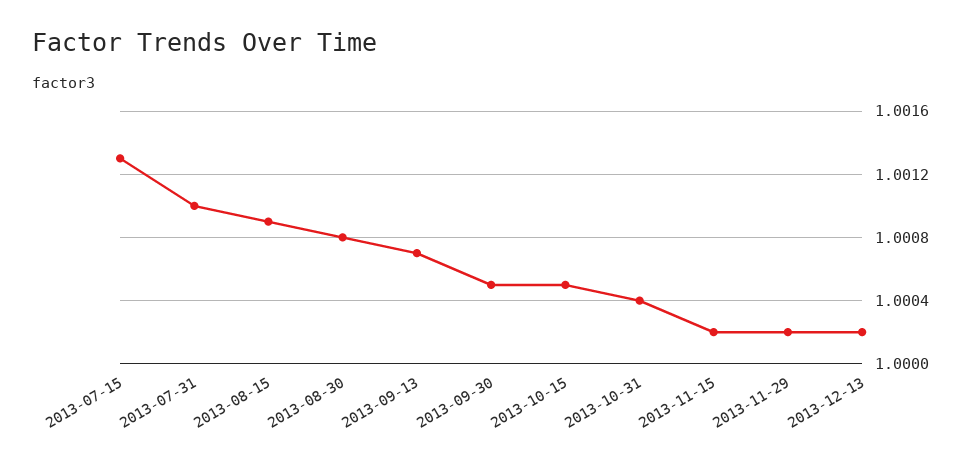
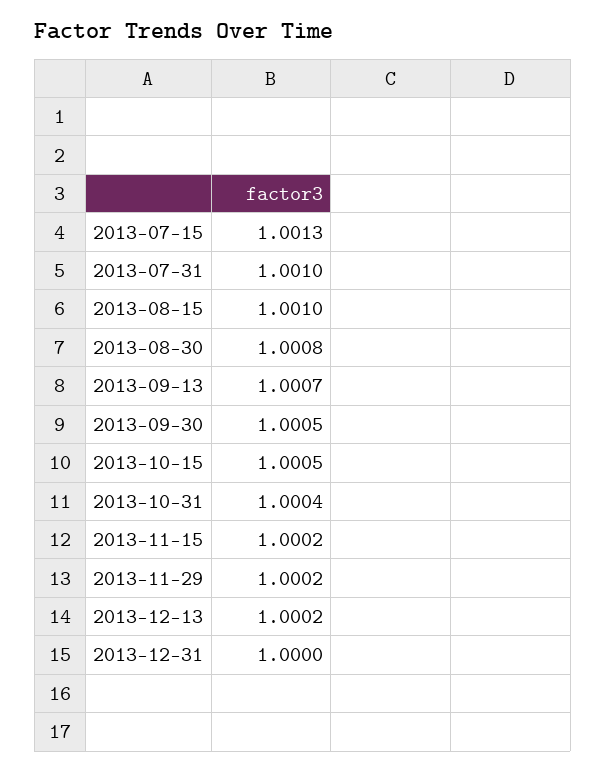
2013-08-15: 1.0009 -> 1.001
2013-12-31: none -> 1

